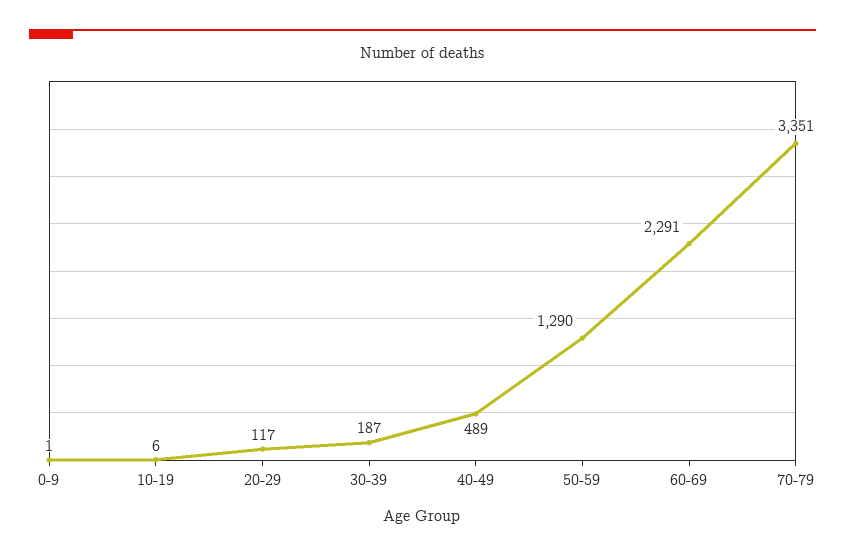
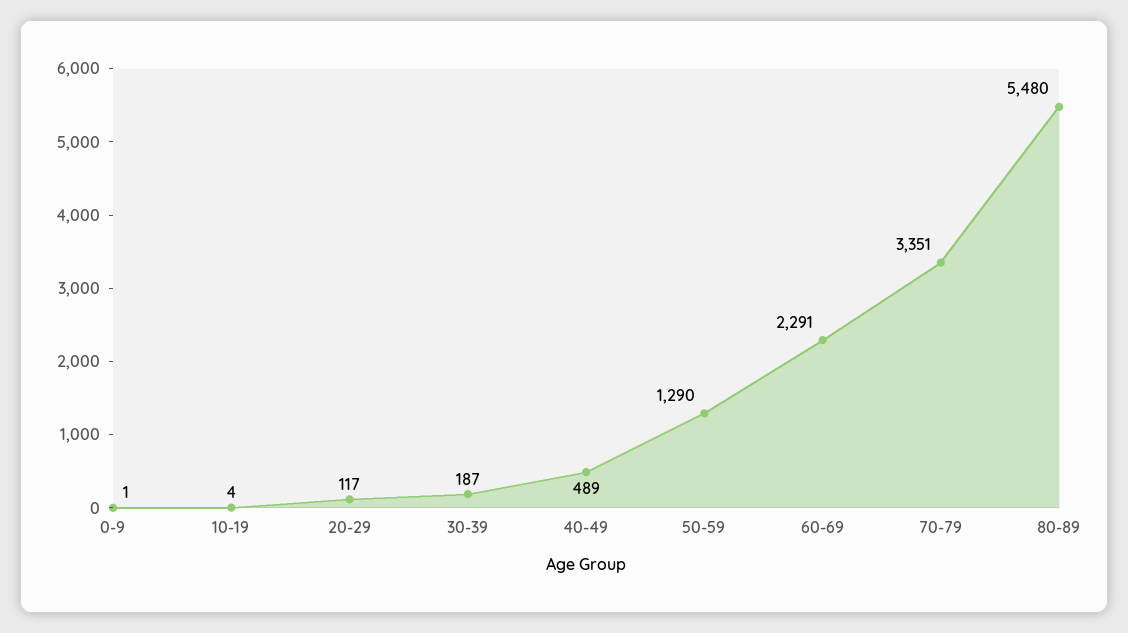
10-19: 6 -> 4
80-89: none -> 5480

